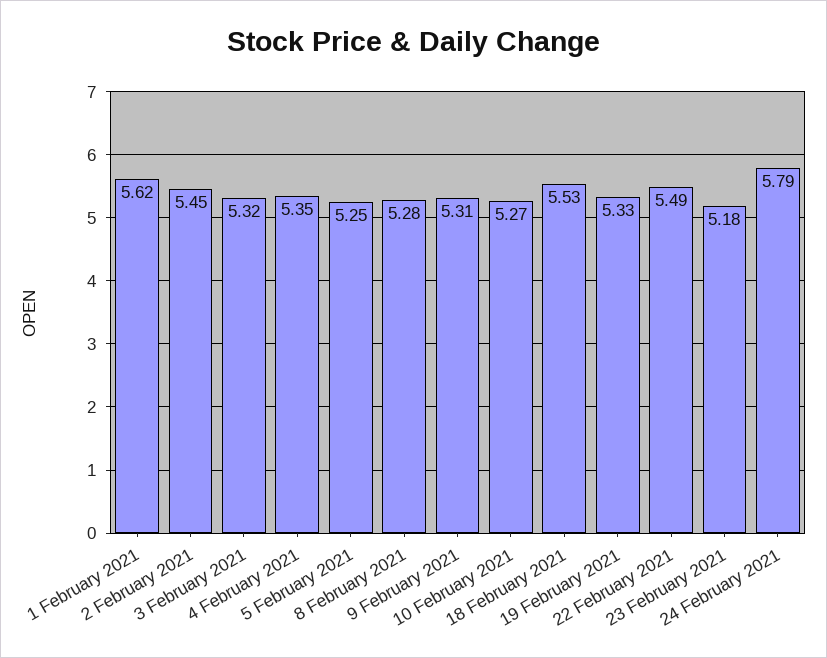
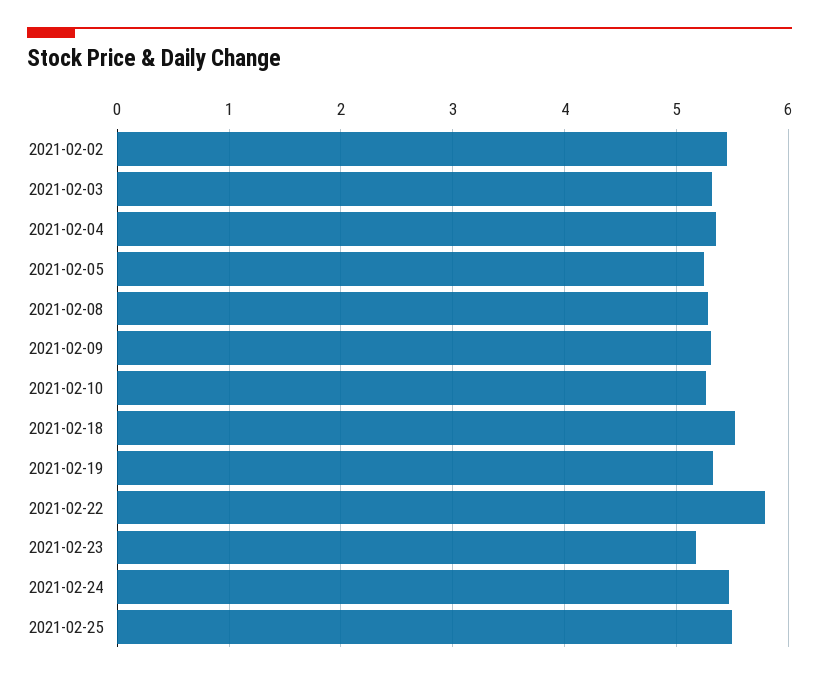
1 February 2021: 5.62 -> none
22 February 2021: 5.49 -> 5.8
24 February 2021: 5.79 -> 5.5
2021-02-25: none -> 5.5

